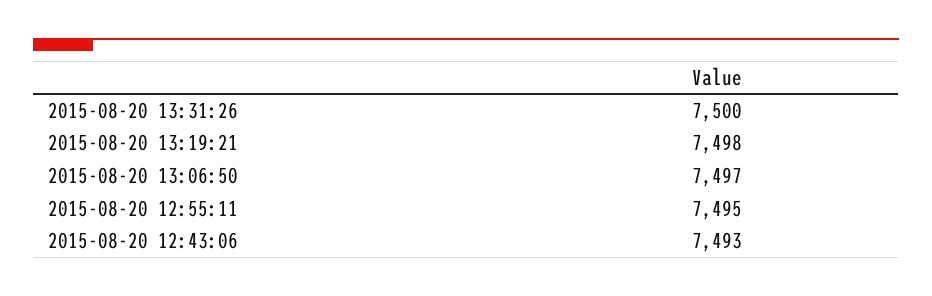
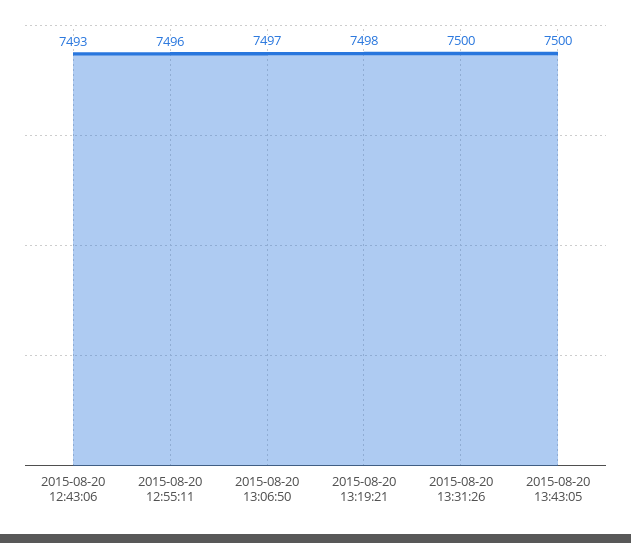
2015-08-20 12:55:11: 7495 -> 7496
2015-08-20 13:43:05: none -> 7500

